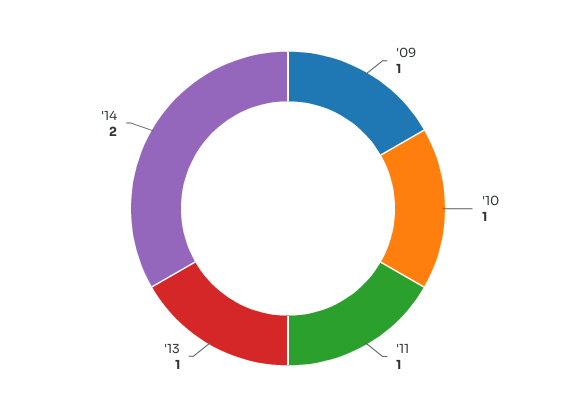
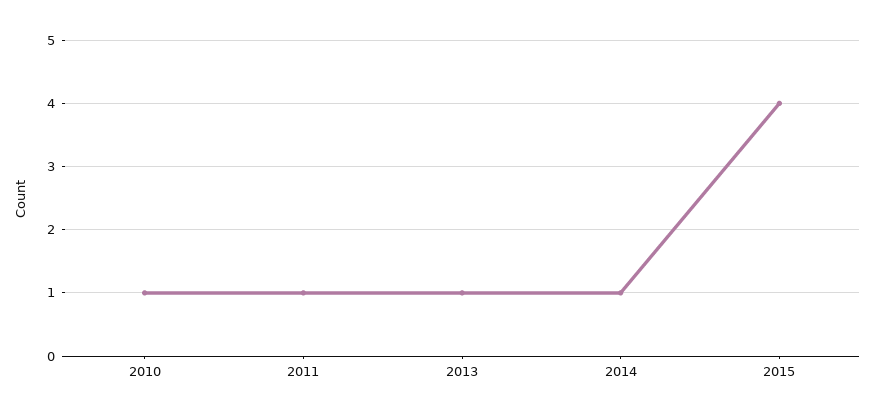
'09: 1 -> none
'14: 2 -> 1
2015: none -> 4

